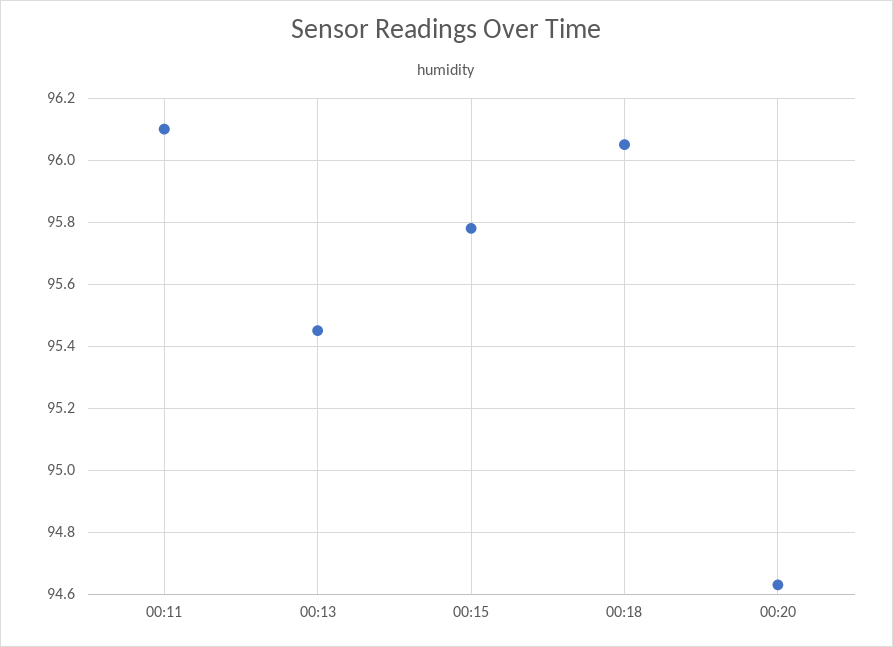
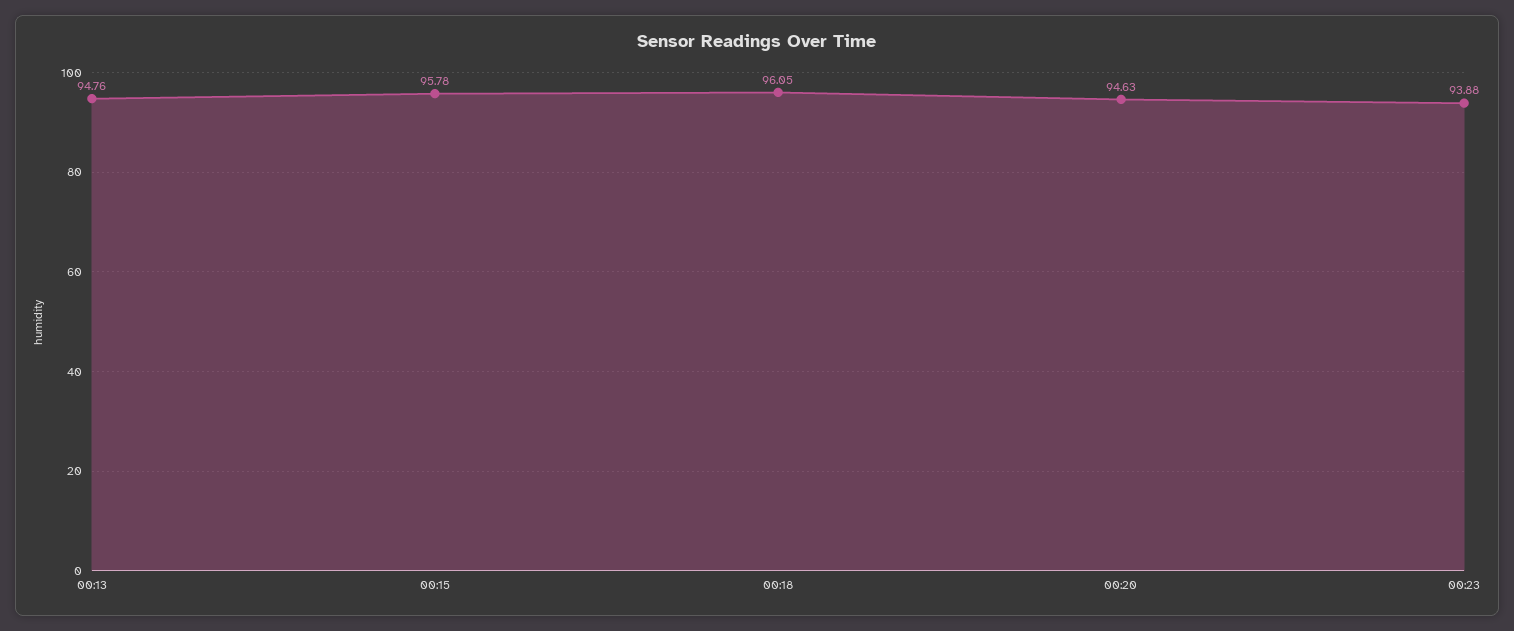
00:11: 96.1 -> none
00:13: 95.45 -> 94.76
00:23: none -> 93.88

